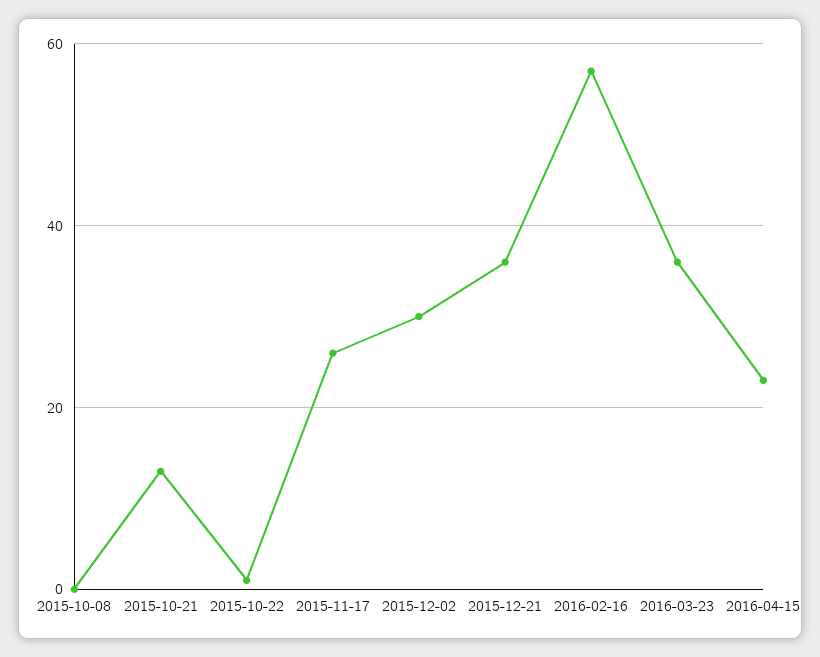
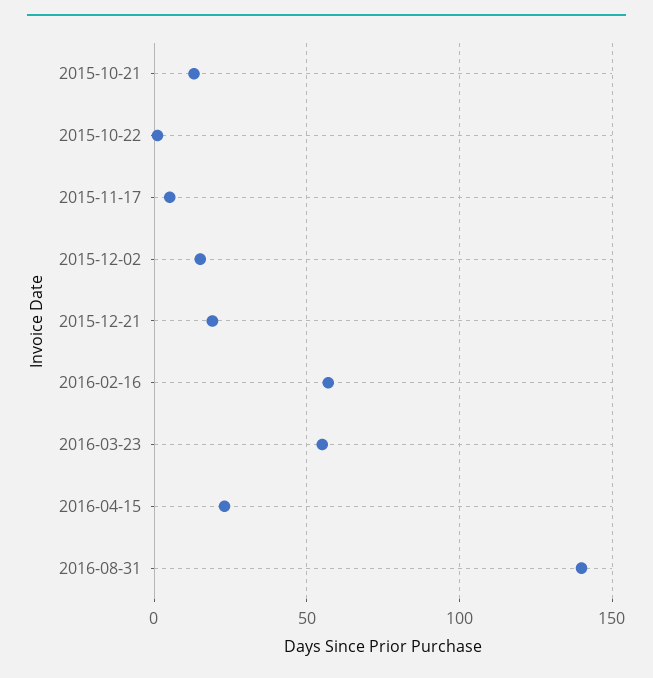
2015-10-08: 0 -> none
2015-11-17: 25 -> 5
2015-12-02: 30 -> 15
2015-12-21: 35 -> 20
2016-03-23: 35 -> 55
2016-08-31: none -> 140

